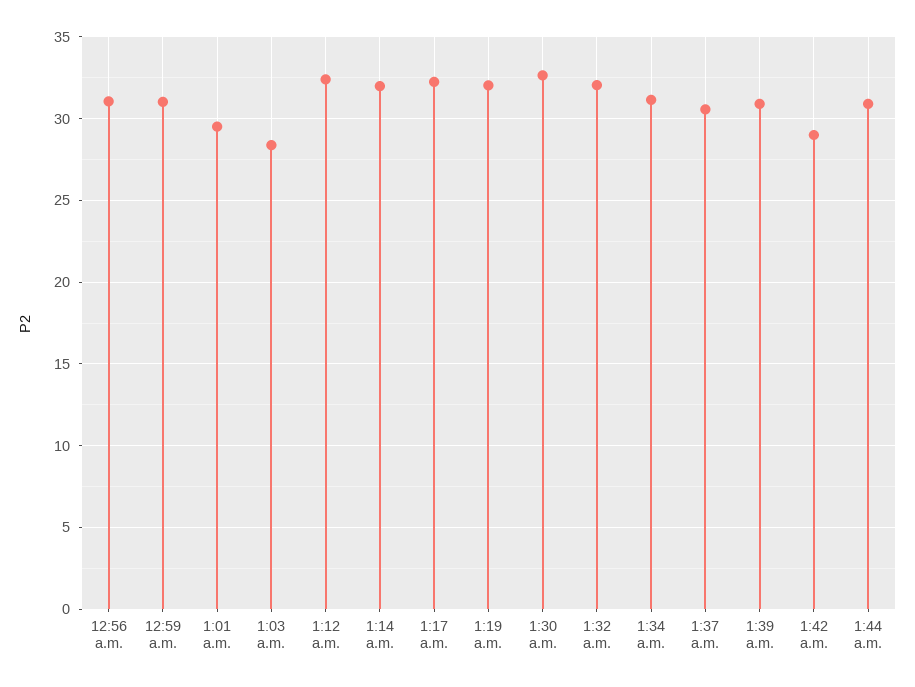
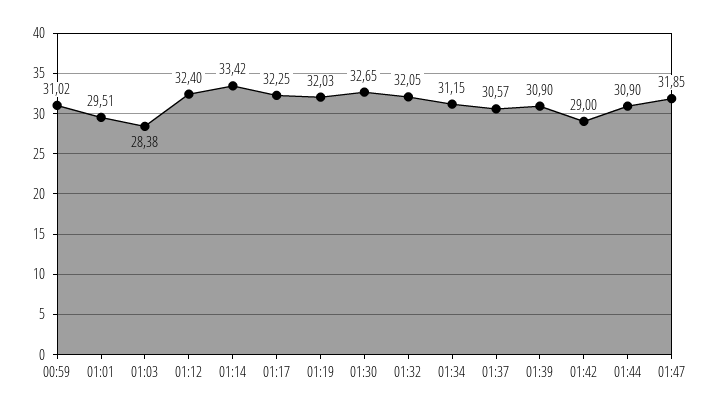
12:56 a.m.: 31 -> none
1:14 a.m.: 32 -> 33.42
01:47: none -> 31.85

